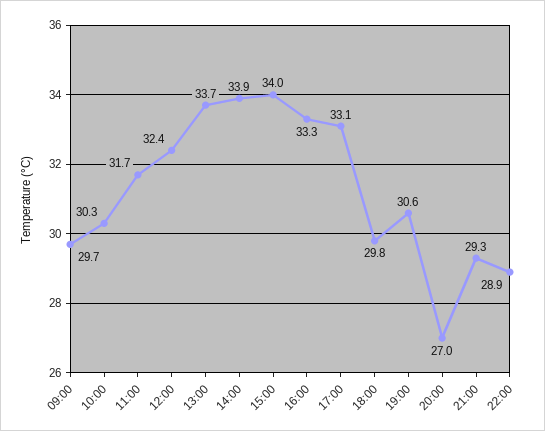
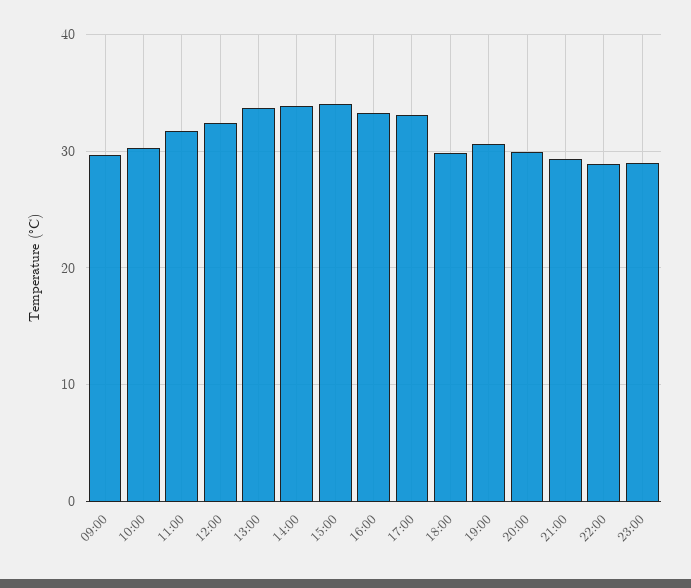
20:00: 27 -> 30
23:00: none -> 29

